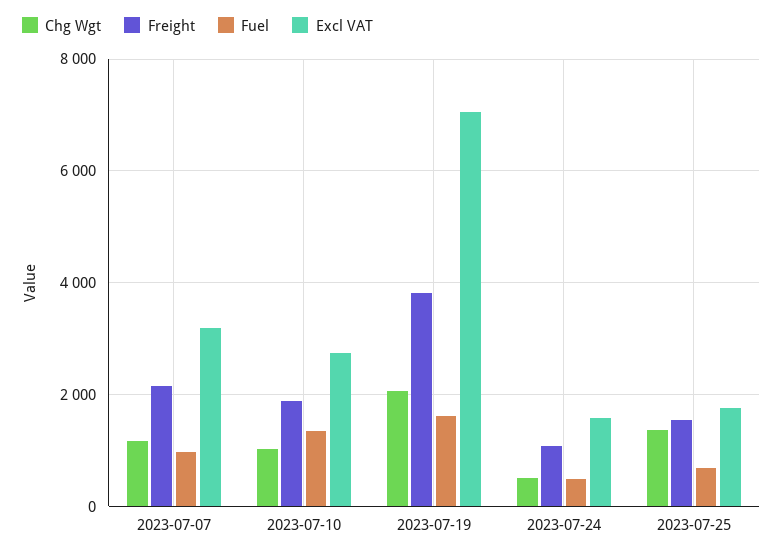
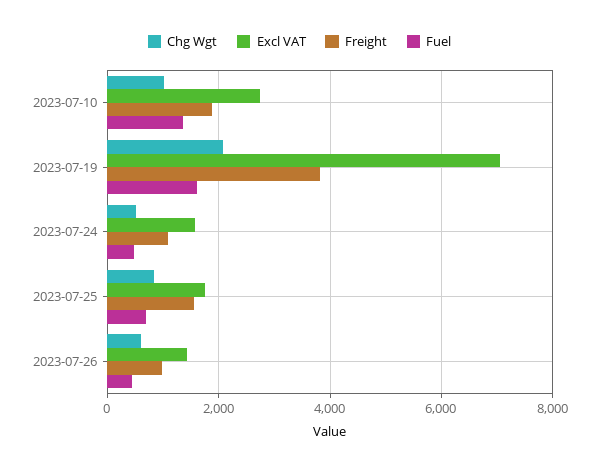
Chg Wgt, 2023-07-07: 1200 -> none
Freight, 2023-07-07: 2200 -> none
Fuel, 2023-07-07: 1000 -> none
Excl VAT, 2023-07-07: 3200 -> none
Chg Wgt, 2023-07-25: 1400 -> 800
Chg Wgt, 2023-07-26: none -> 600
Excl VAT, 2023-07-26: none -> 1400
Freight, 2023-07-26: none -> 1000
Fuel, 2023-07-26: none -> 400

